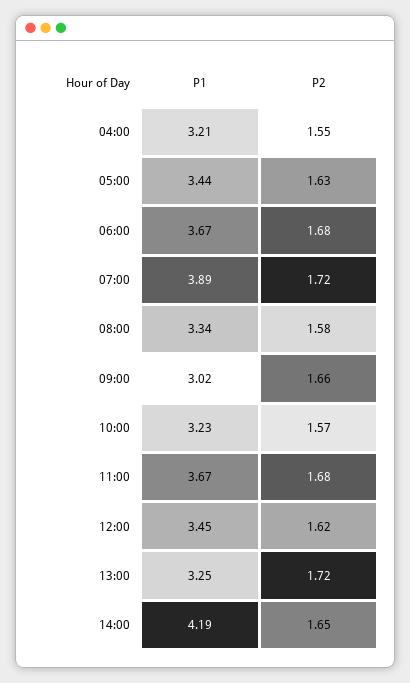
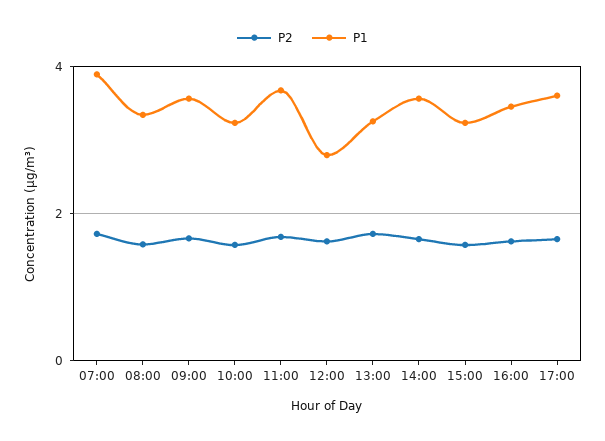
P1, 04:00: 3.21 -> none
P2, 04:00: 1.55 -> none
P1, 05:00: 3.44 -> none
P2, 05:00: 1.63 -> none
P1, 06:00: 3.67 -> none
P2, 06:00: 1.68 -> none
P1, 09:00: 3.02 -> 3.6
P1, 12:00: 3.45 -> 2.8
P1, 14:00: 4.19 -> 3.6
P2, 15:00: none -> 1.6
P1, 15:00: none -> 3.2
P2, 16:00: none -> 1.6
P1, 16:00: none -> 3.4
P2, 17:00: none -> 1.6
P1, 17:00: none -> 3.6

